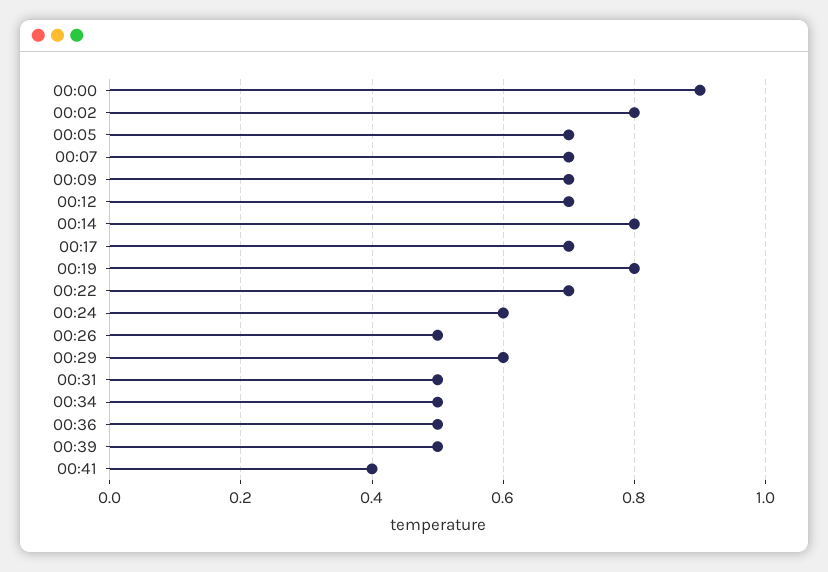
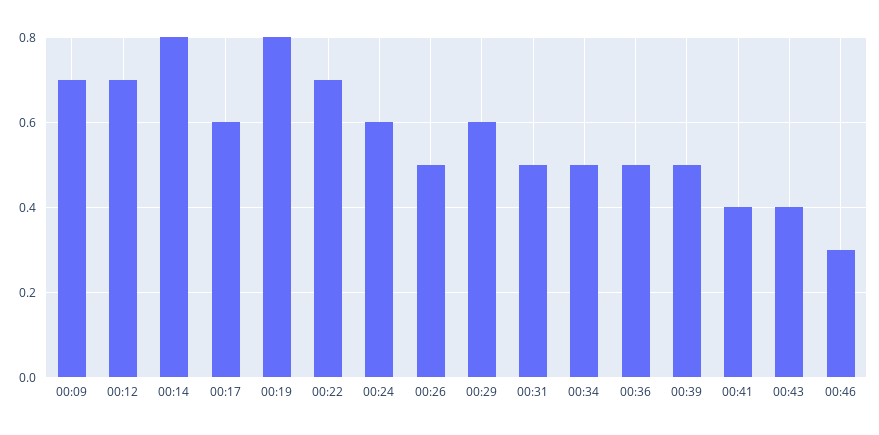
00:00: 0.9 -> none
00:02: 0.8 -> none
00:05: 0.7 -> none
00:07: 0.7 -> none
00:17: 0.7 -> 0.6
00:43: none -> 0.4
00:46: none -> 0.3

